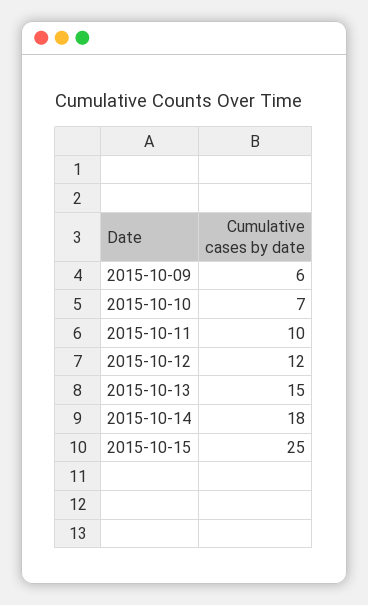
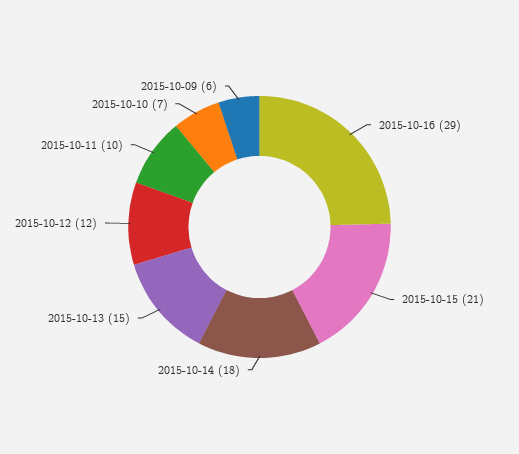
2015-10-15: 25 -> 21
2015-10-16: none -> 29

